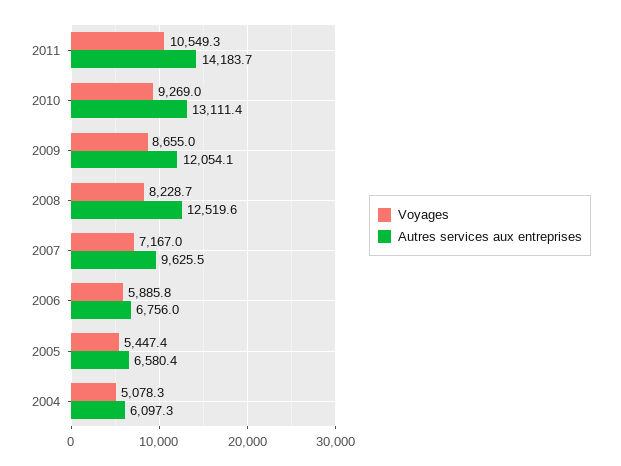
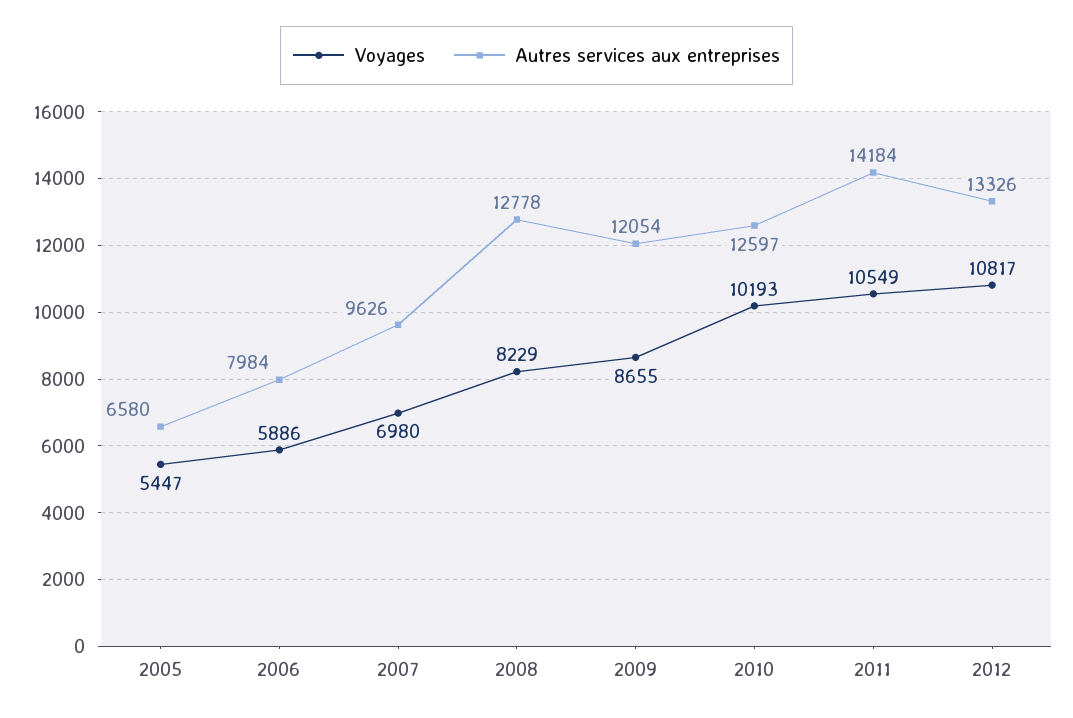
Voyages, 2010: 9269 -> 10193
Autres services aux entreprises, 2010: 13111.4 -> 12597
Autres services aux entreprises, 2008: 12519.6 -> 12778
Voyages, 2007: 7167 -> 6980
Autres services aux entreprises, 2006: 6756 -> 7984
Voyages, 2004: 5078.3 -> none
Autres services aux entreprises, 2004: 6097.3 -> none
Voyages, 2012: none -> 10817
Autres services aux entreprises, 2012: none -> 13326

